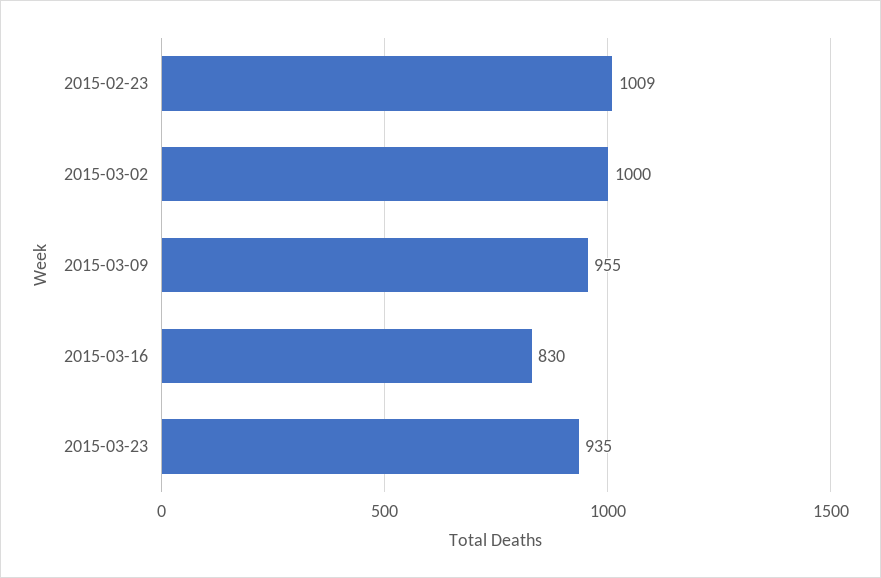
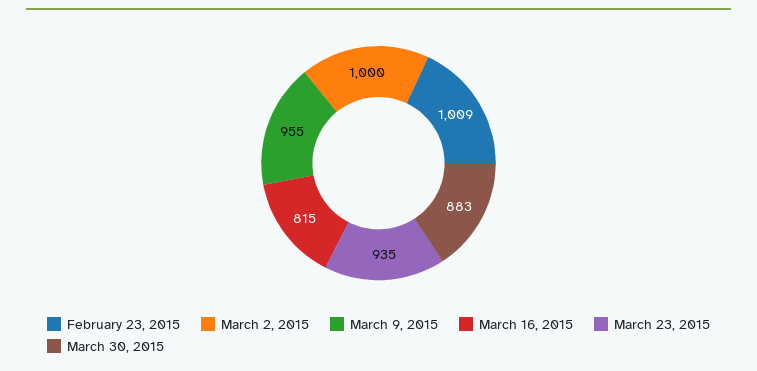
2015-03-16: 830 -> 815
March 30, 2015: none -> 883

